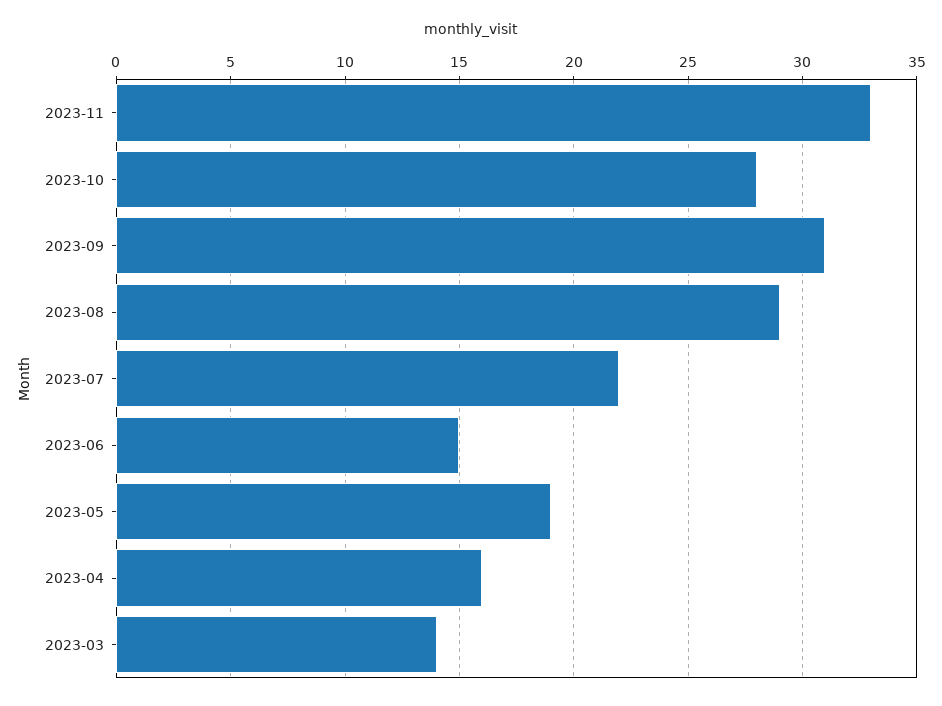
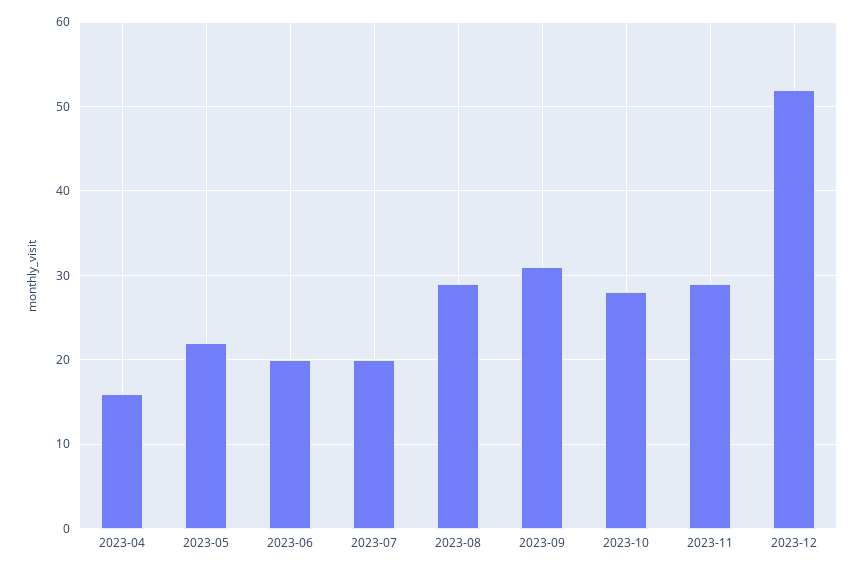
2023-11: 33 -> 29
2023-07: 22 -> 20
2023-06: 15 -> 20
2023-05: 19 -> 22
2023-03: 14 -> none
2023-12: none -> 52

